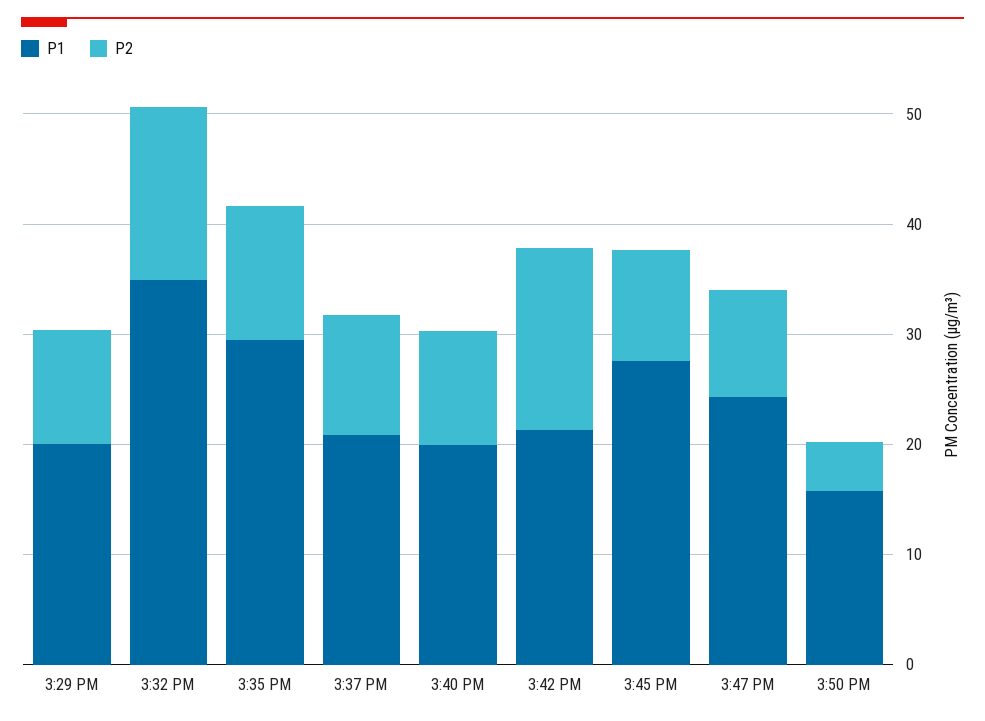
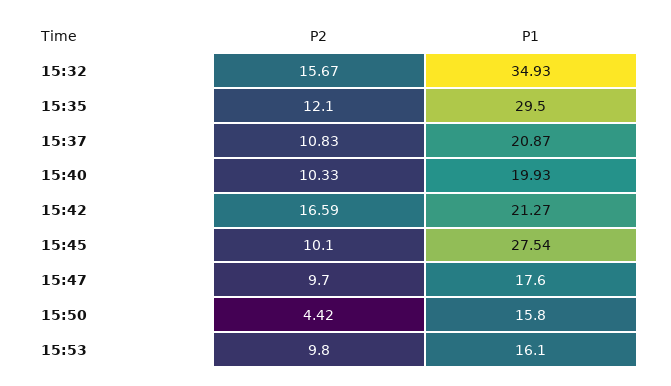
P1, 3:29 PM: 20 -> none
P2, 3:29 PM: 10 -> none
P1, 3:47 PM: 24 -> 17.6
P2, 15:53: none -> 9.8
P1, 15:53: none -> 16.1

